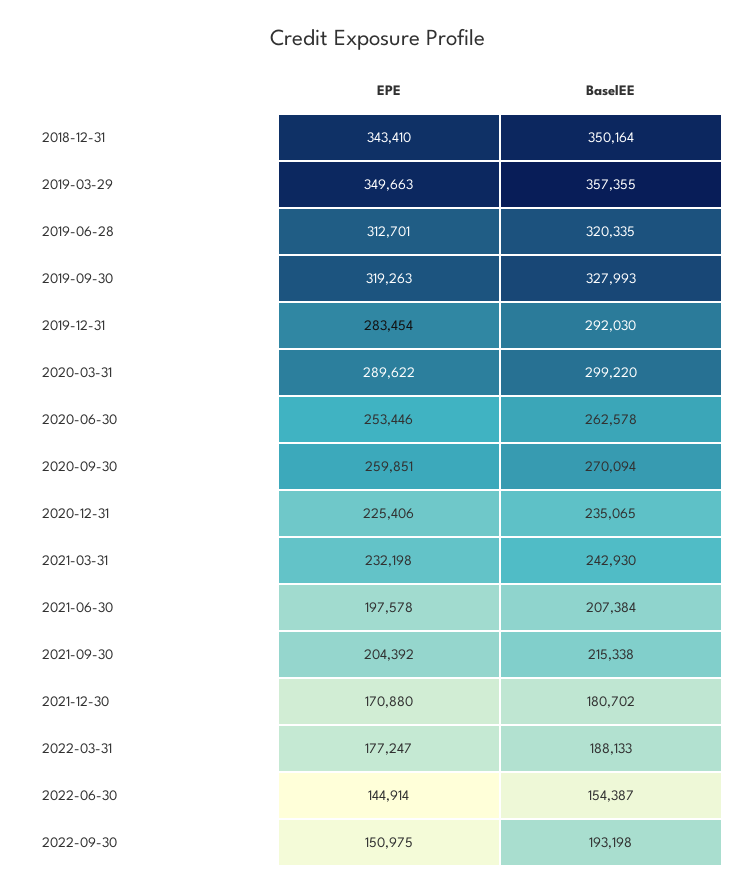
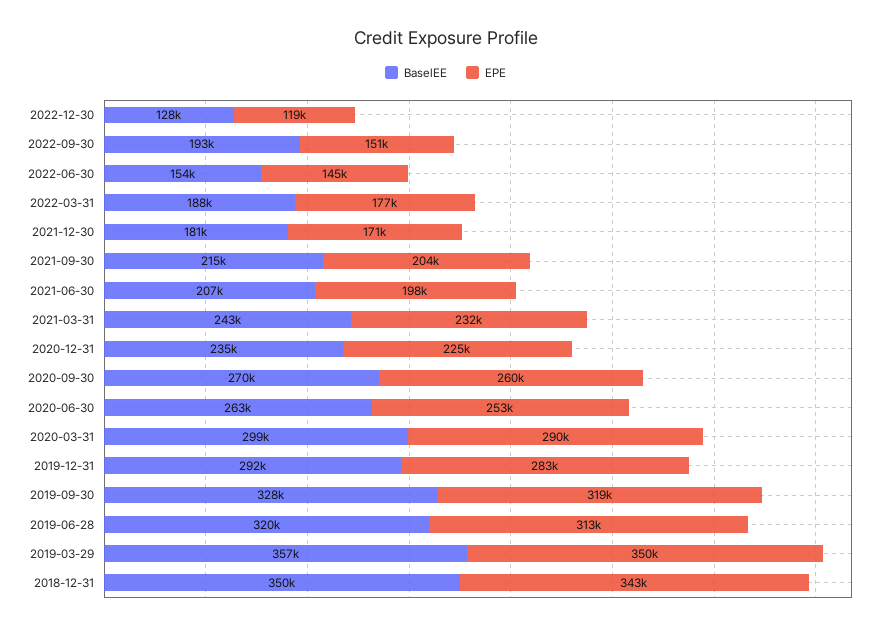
BaselEE, 2022-12-30: none -> 128000
EPE, 2022-12-30: none -> 119000

